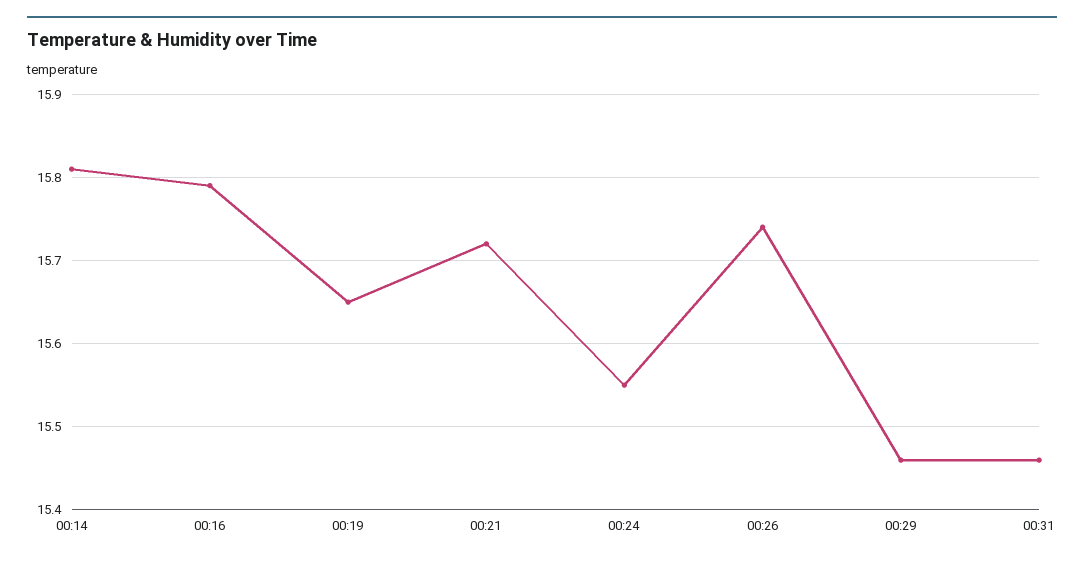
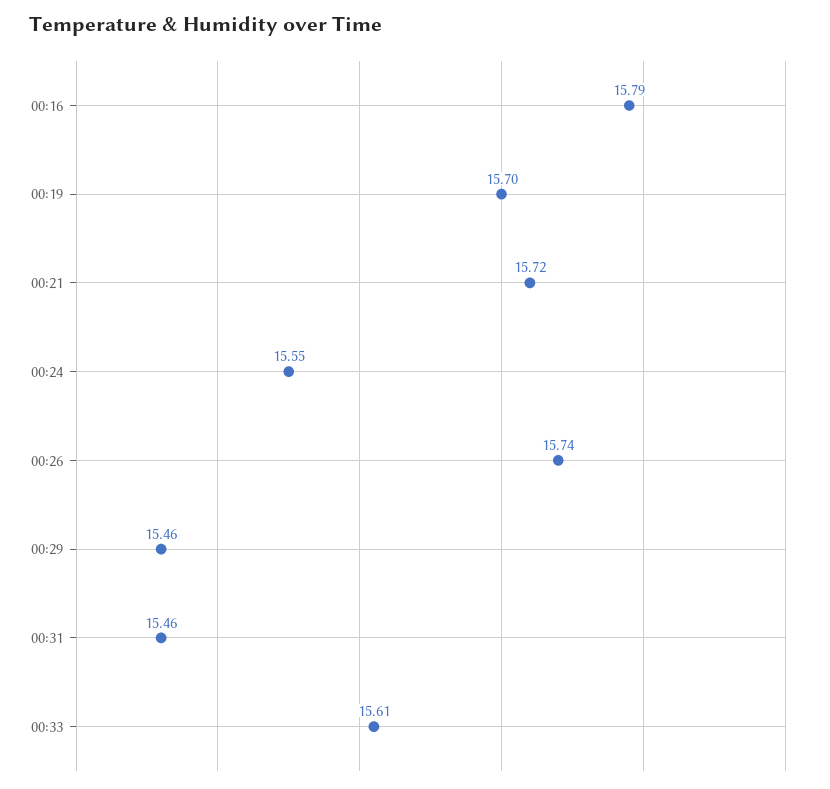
00:14: 15.81 -> none
00:19: 15.65 -> 15.7
00:33: none -> 15.61

